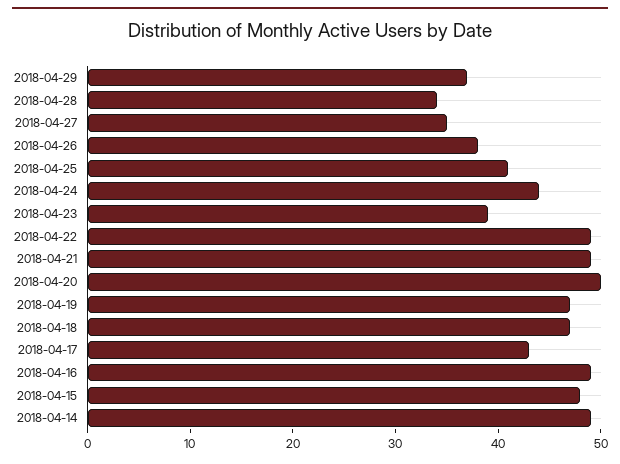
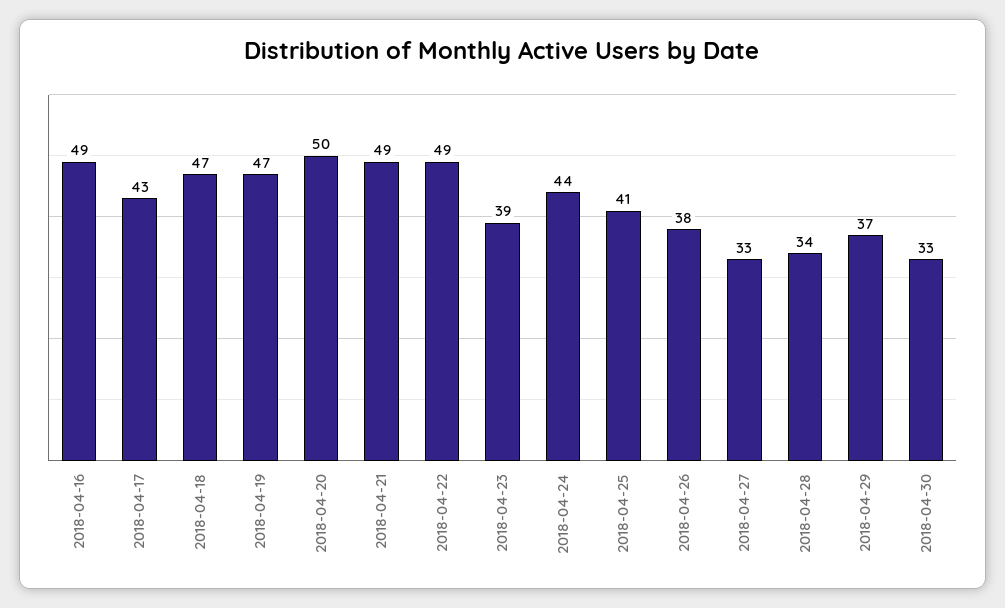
2018-04-27: 35 -> 33
2018-04-15: 48 -> none
2018-04-14: 49 -> none
2018-04-30: none -> 33

